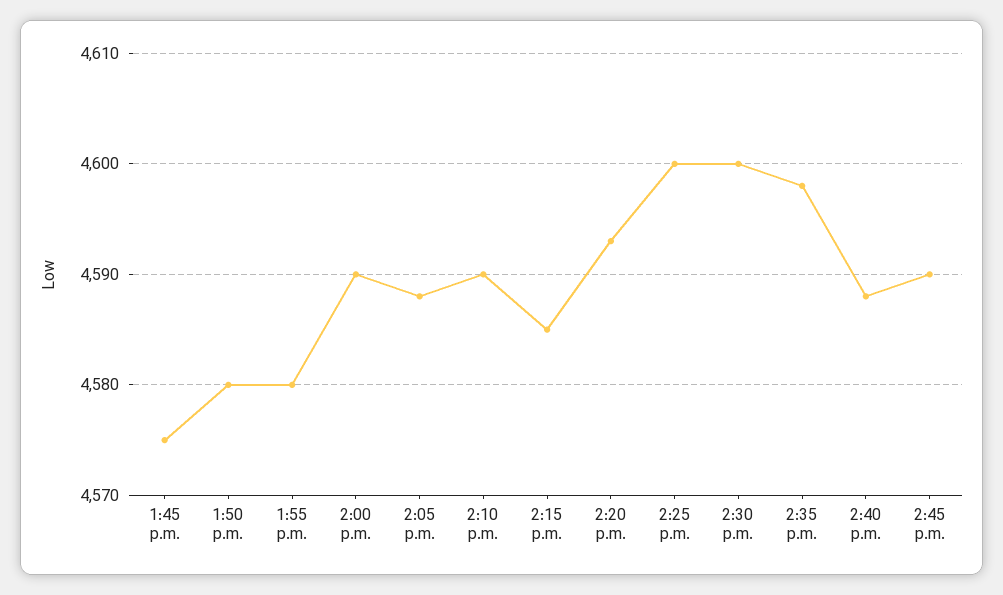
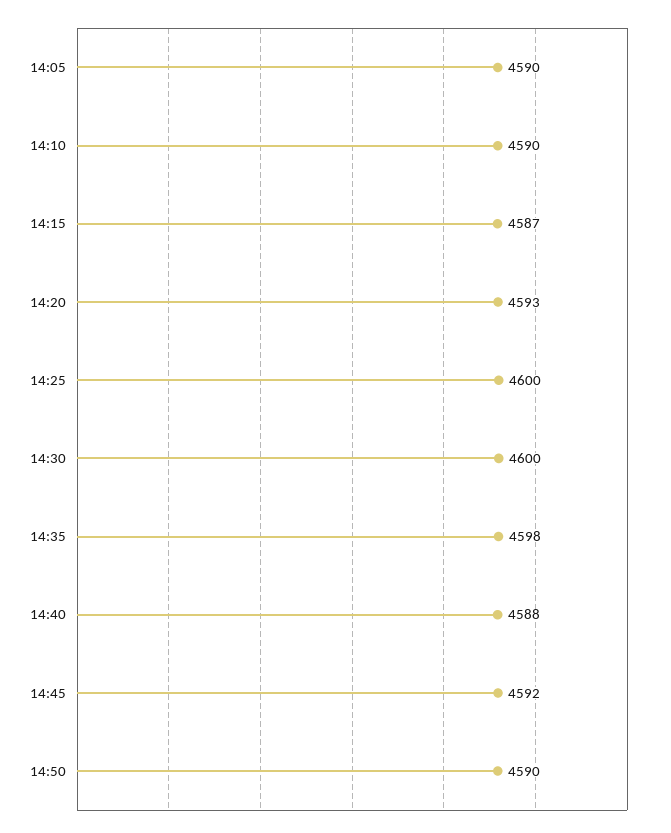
1:45 p.m.: 4575 -> none
1:50 p.m.: 4580 -> none
1:55 p.m.: 4580 -> none
2:00 p.m.: 4590 -> none
2:05 p.m.: 4588 -> 4590
2:15 p.m.: 4585 -> 4587
2:45 p.m.: 4590 -> 4592
14:50: none -> 4590

